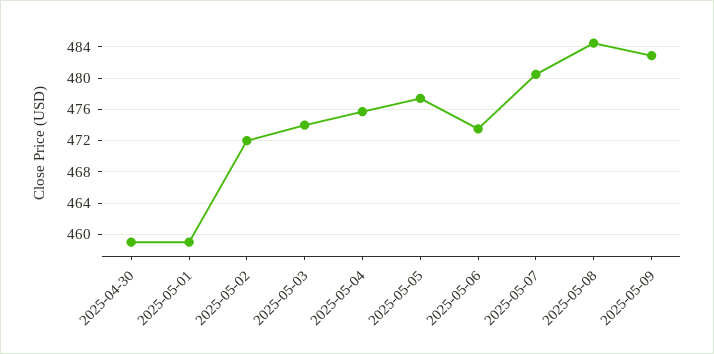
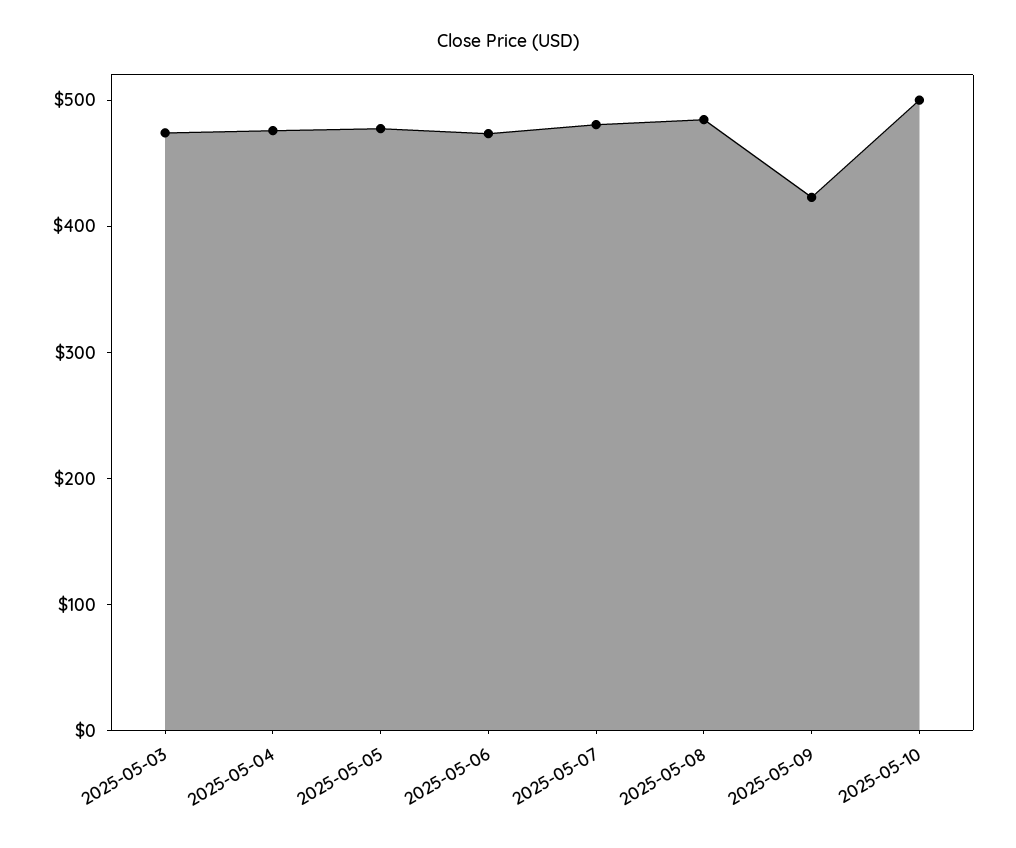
2025-04-30: 459 -> none
2025-05-01: 459 -> none
2025-05-02: 472 -> none
2025-05-09: 483 -> 420
2025-05-10: none -> 500

